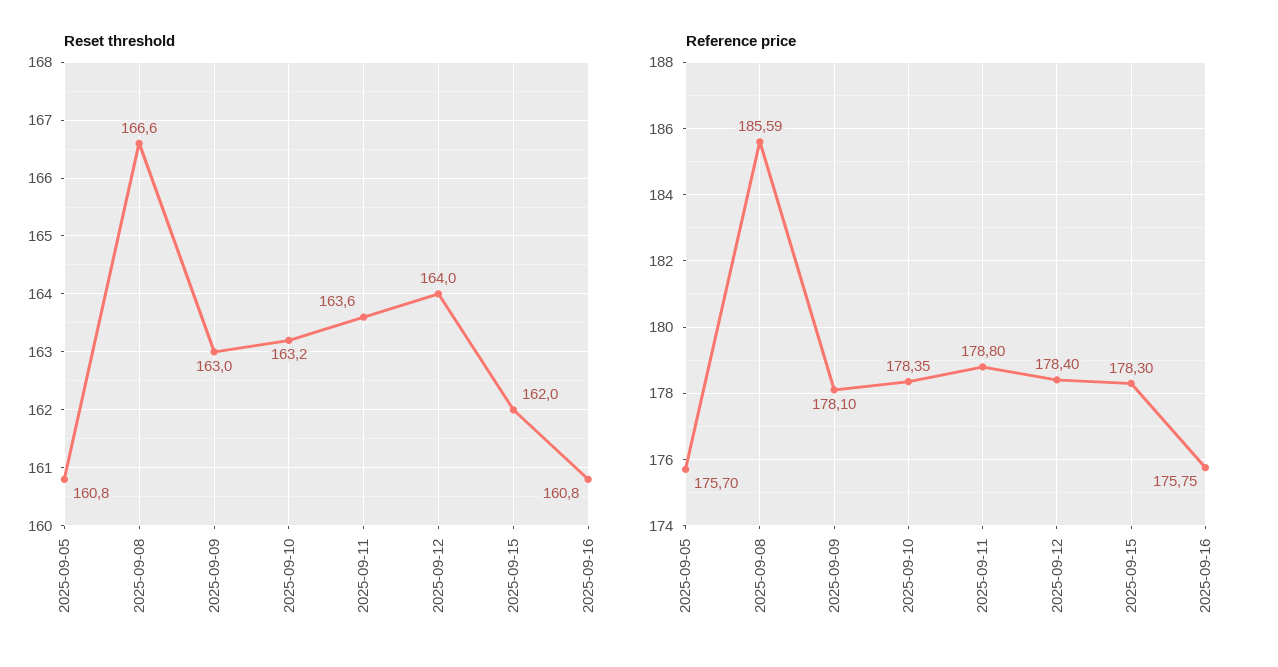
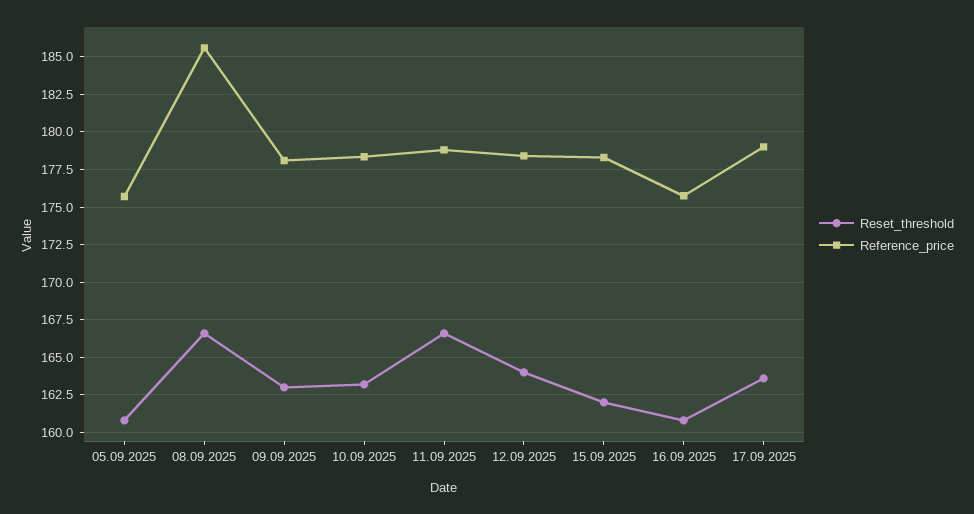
Reset threshold, 2025-09-11: 163.6 -> 166.5
Reset threshold, 17.09.2025: none -> 163.5
Reference price, 17.09.2025: none -> 179

